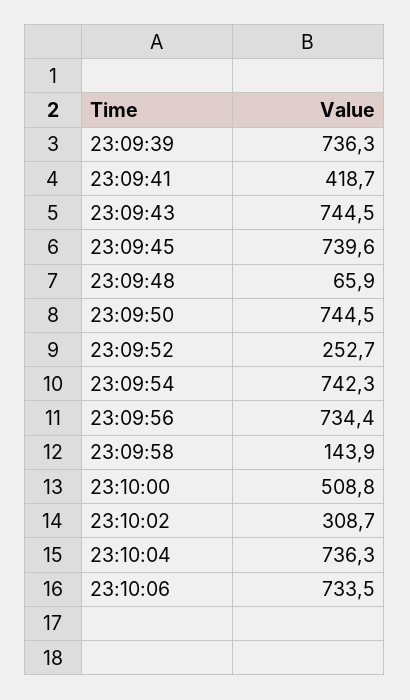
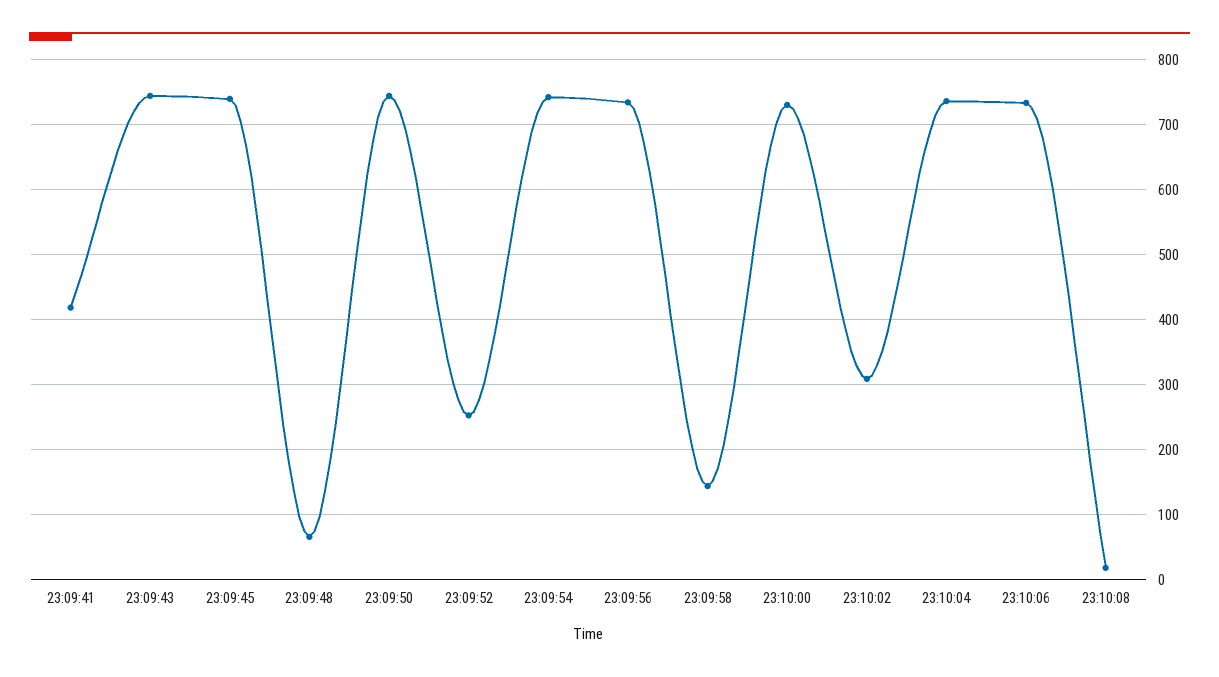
23:09:39: 736.3 -> none
23:10:00: 508.8 -> 730
23:10:08: none -> 20

